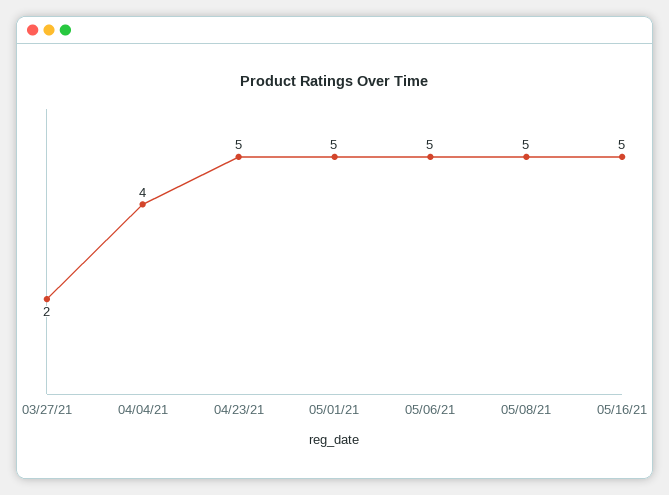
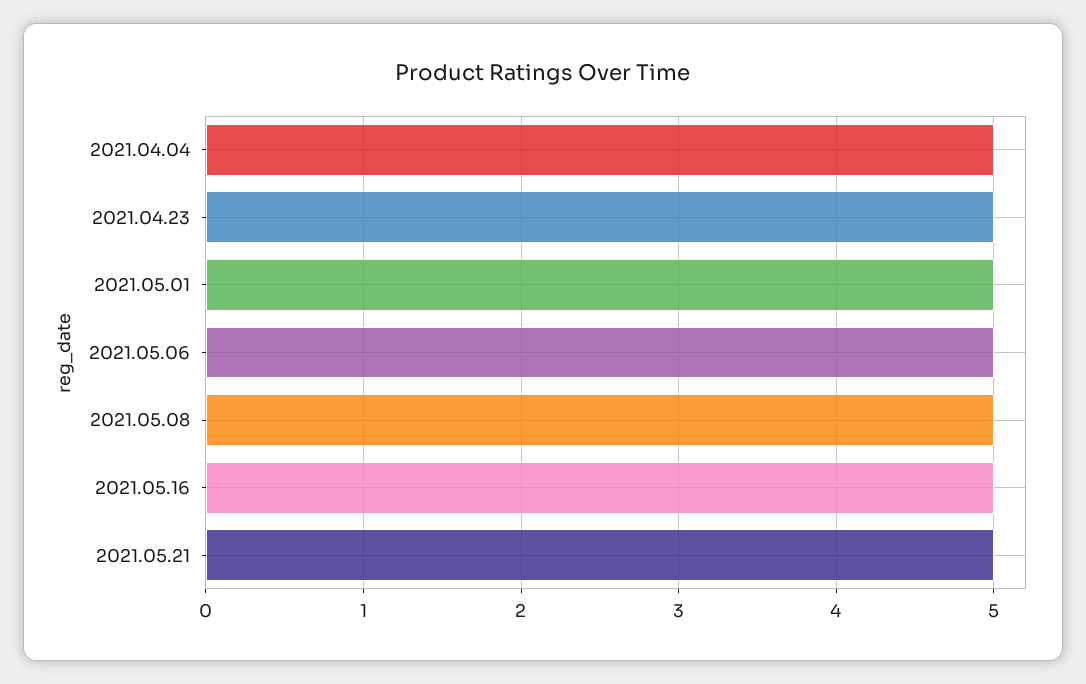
03/27/21: 2 -> none
04/04/21: 4 -> 5
2021.05.21: none -> 5

